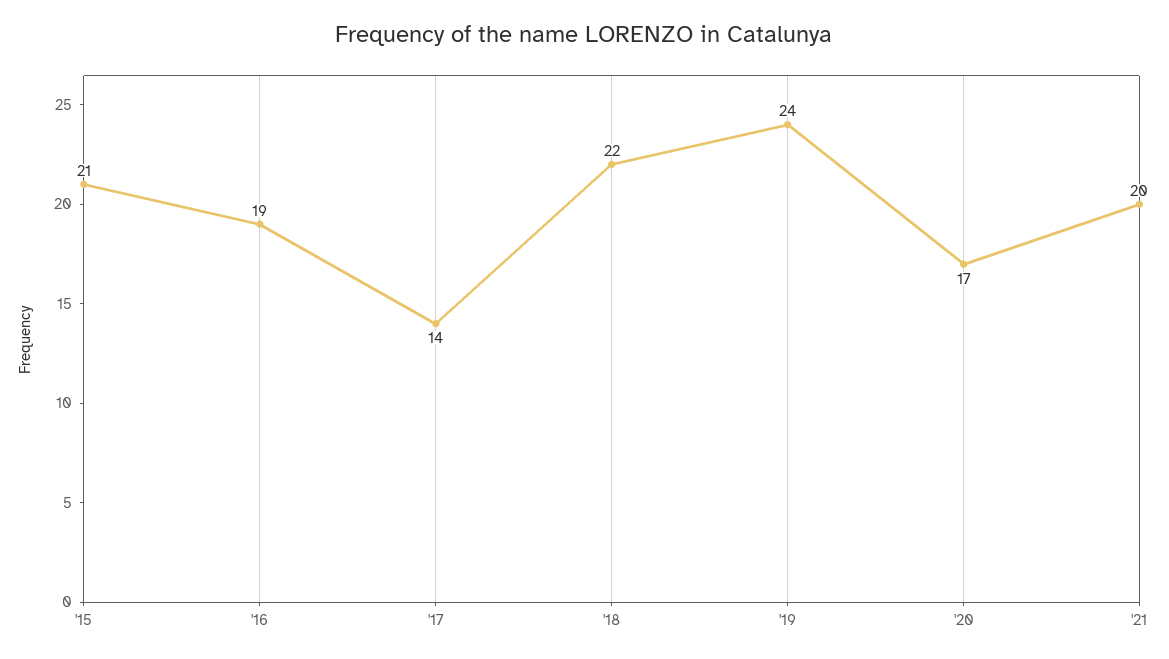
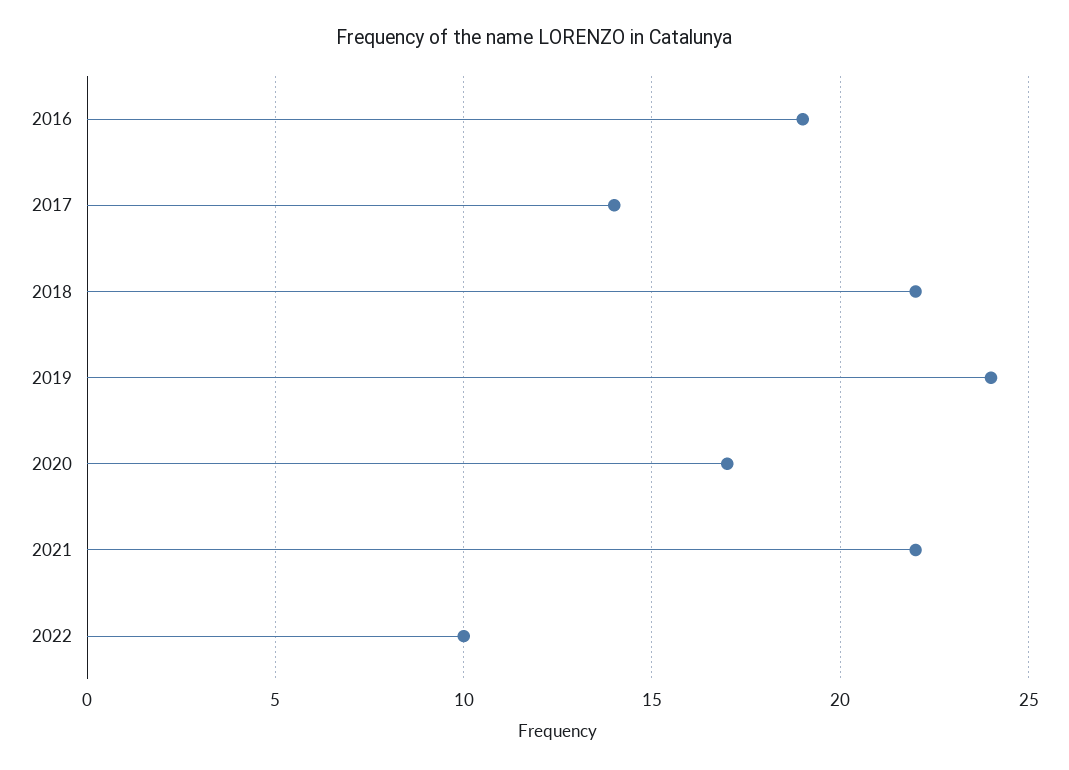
'15: 21 -> none
'21: 20 -> 22
2022: none -> 10

